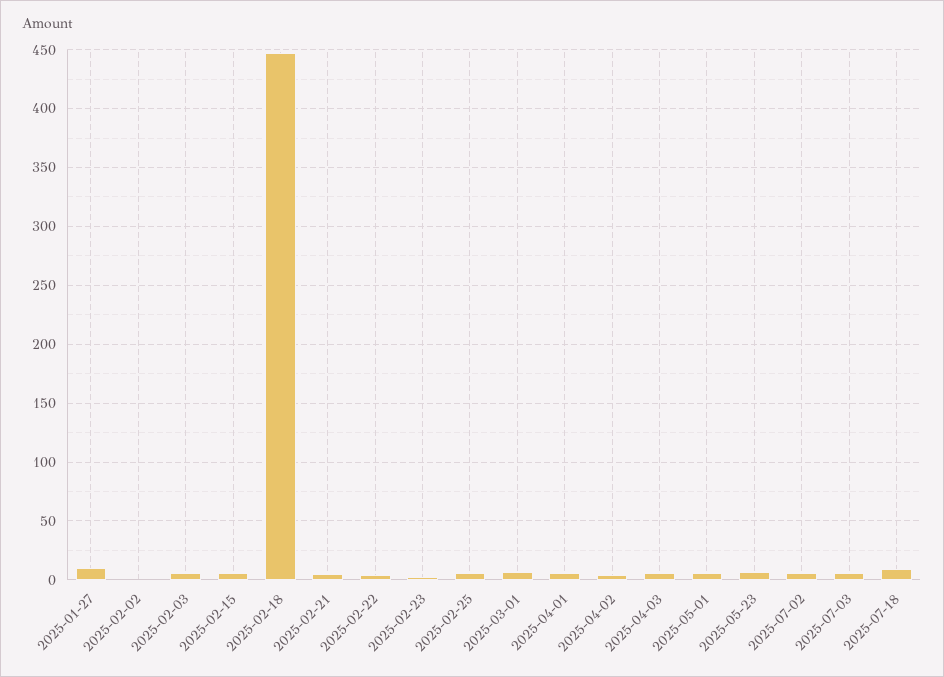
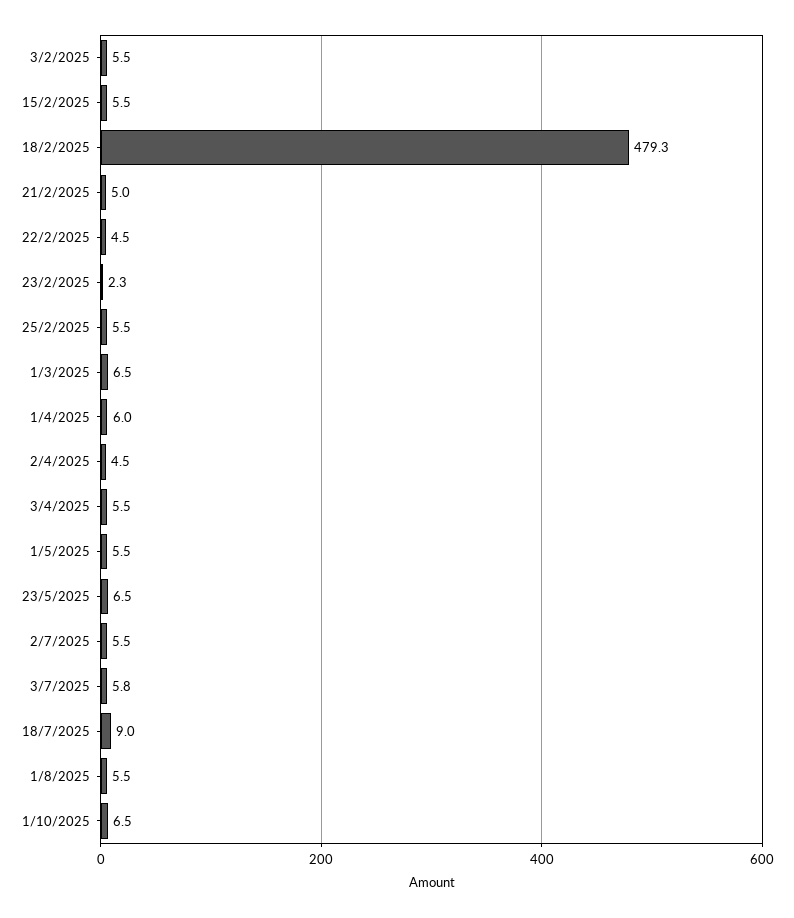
2025-01-27: 10 -> none
2025-02-02: 0 -> none
2025-02-18: 450 -> 479.3
1/8/2025: none -> 5.5
1/10/2025: none -> 6.5

